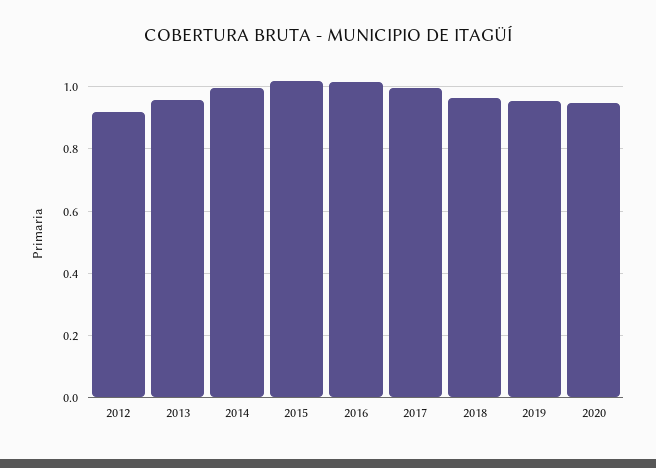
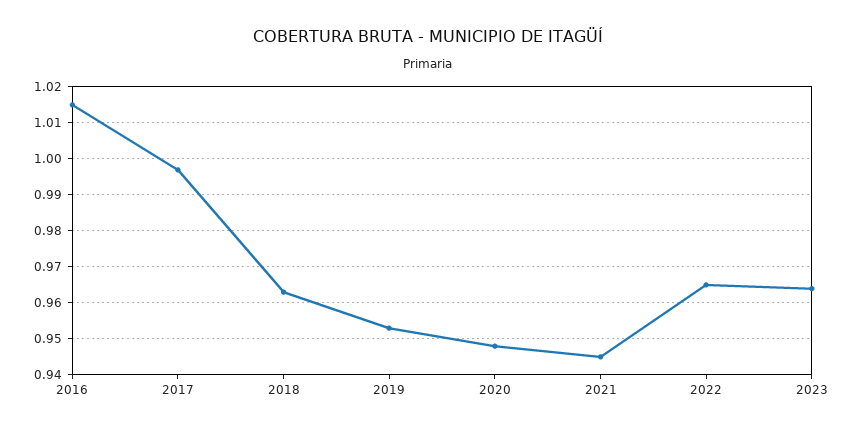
2012: 0.92 -> none
2013: 0.96 -> none
2014: 1 -> none
2015: 1.02 -> none
2021: none -> 0.945
2022: none -> 0.965
2023: none -> 0.965

